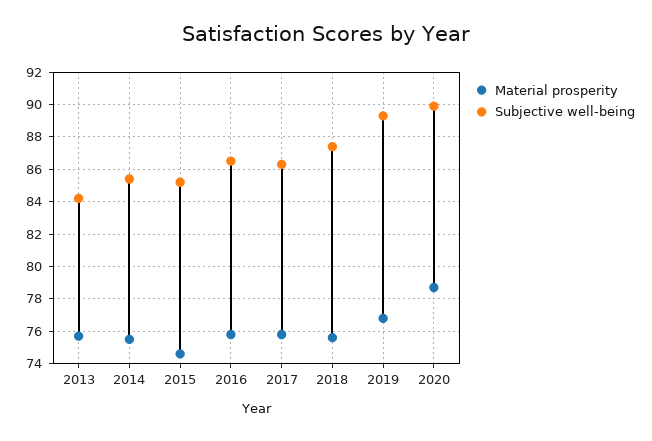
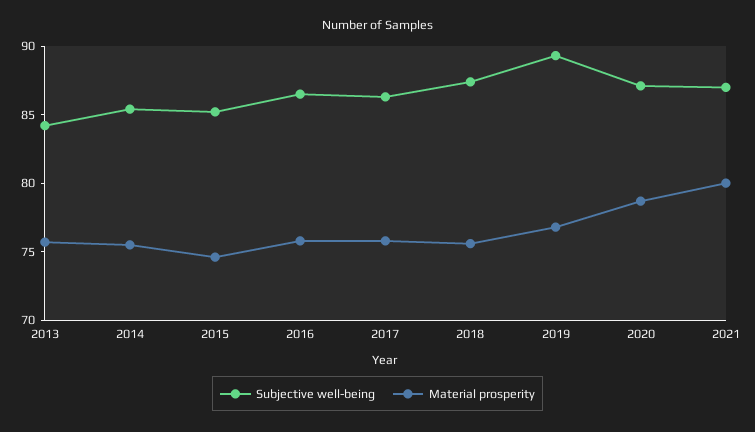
Subjective well-being, 2020: 90 -> 87
Subjective well-being, 2021: none -> 87
Material prosperity, 2021: none -> 80

